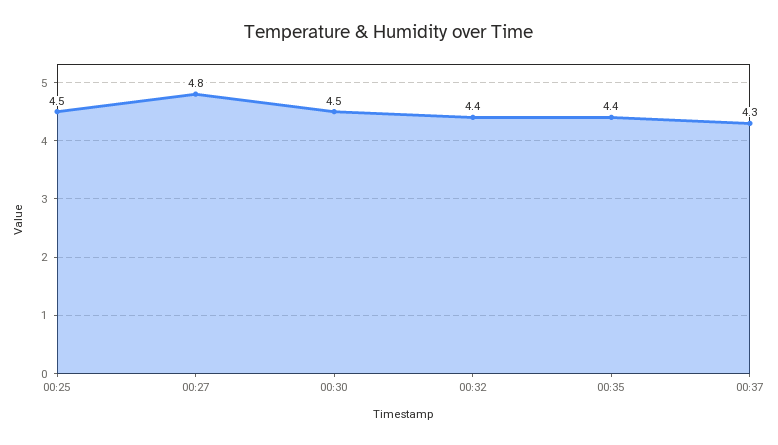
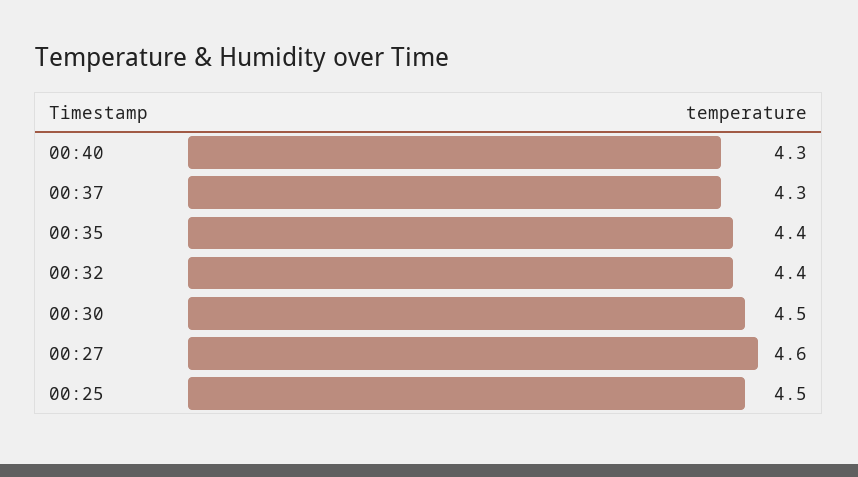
00:27: 4.8 -> 4.6
00:40: none -> 4.3

